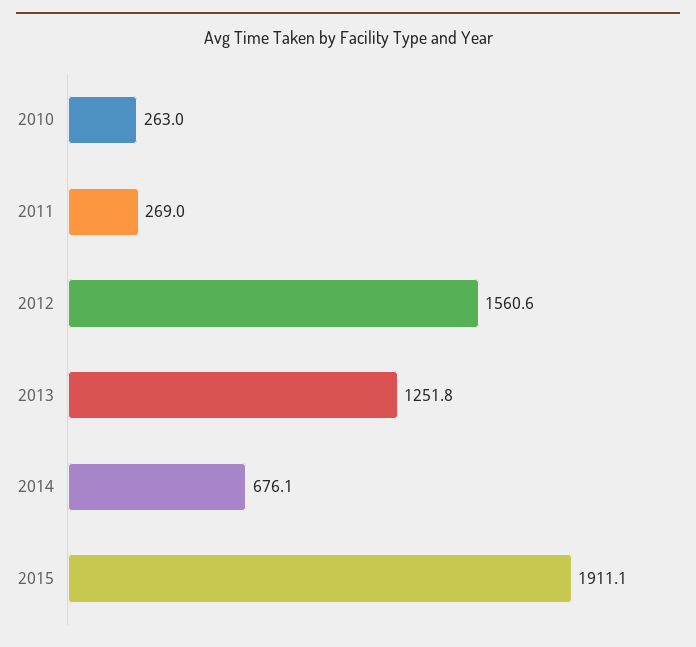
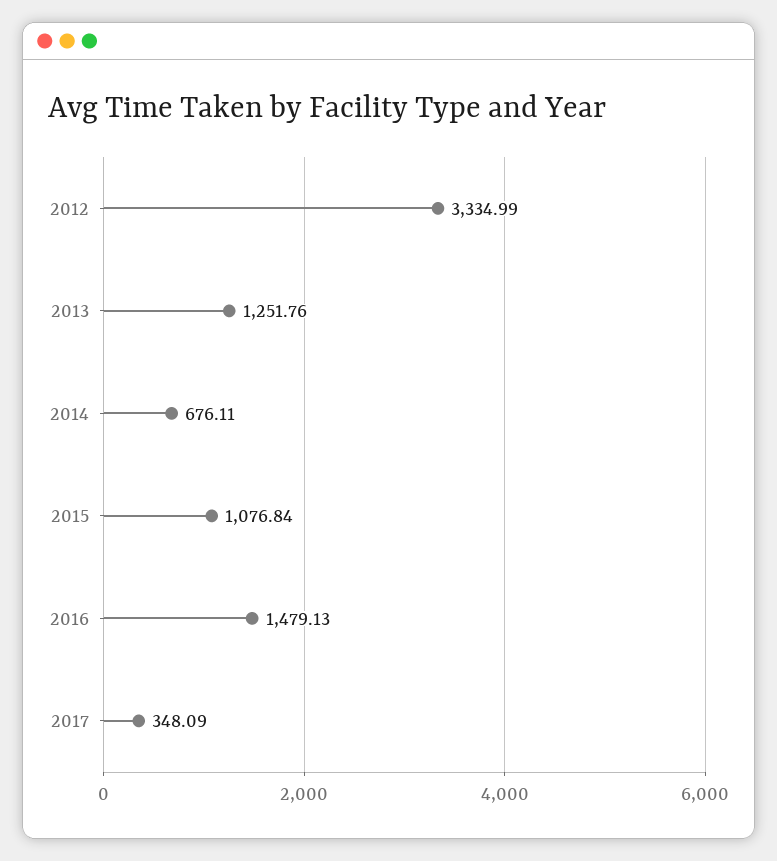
2010: 263 -> none
2011: 269 -> none
2012: 1560.6 -> 3334.99
2015: 1911.1 -> 1076.84
2016: none -> 1479.13
2017: none -> 348.09

